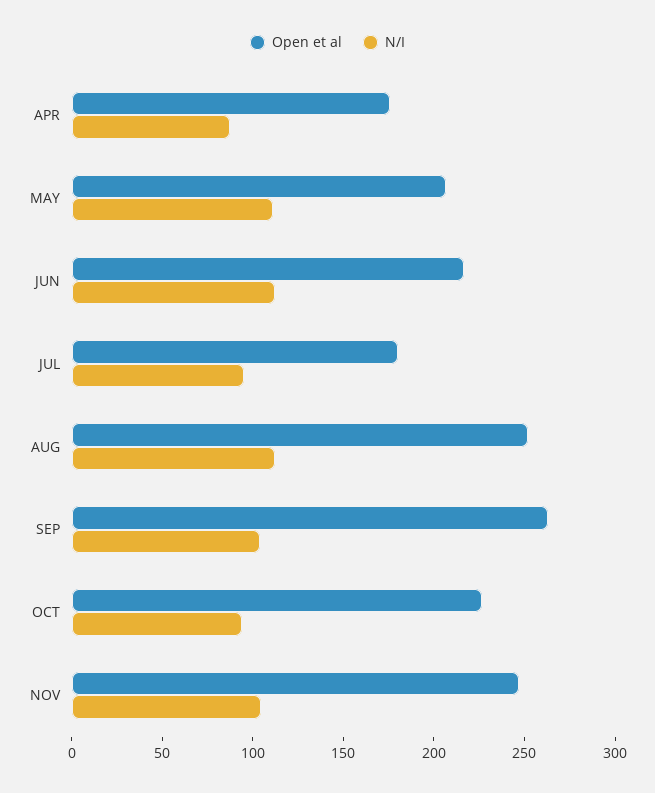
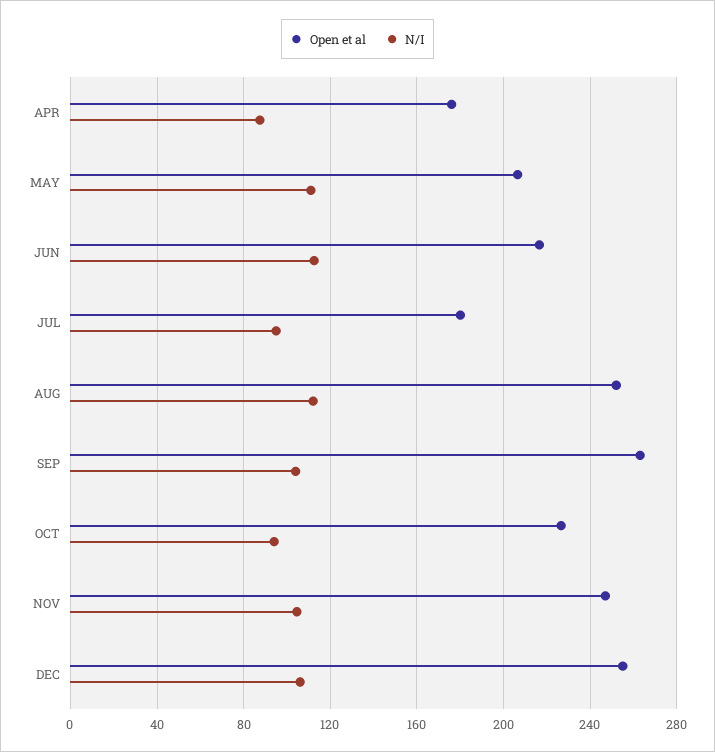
Open et al, DEC: none -> 255
N/I, DEC: none -> 105

